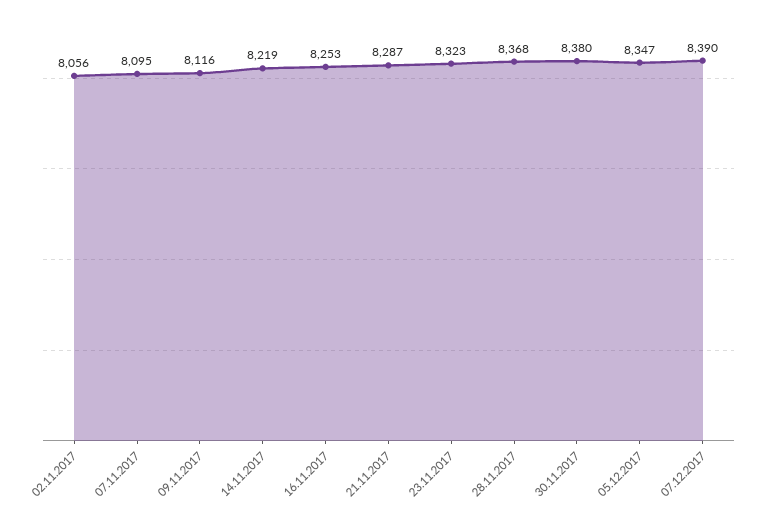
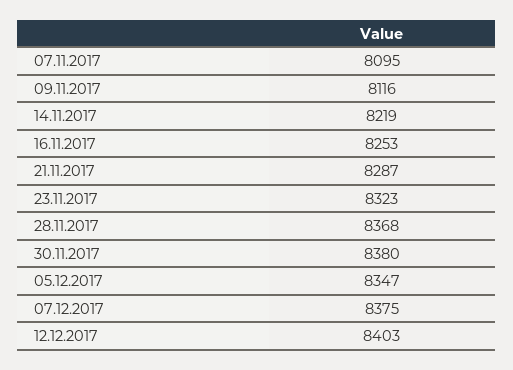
02.11.2017: 8056 -> none
07.12.2017: 8390 -> 8375
12.12.2017: none -> 8403

